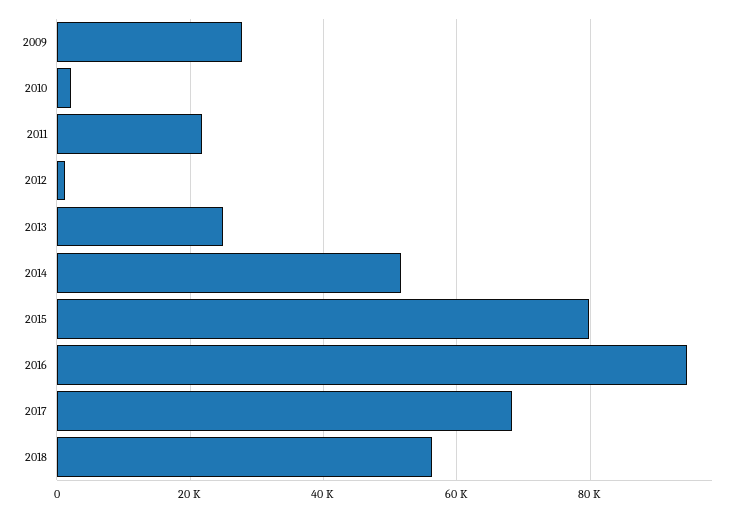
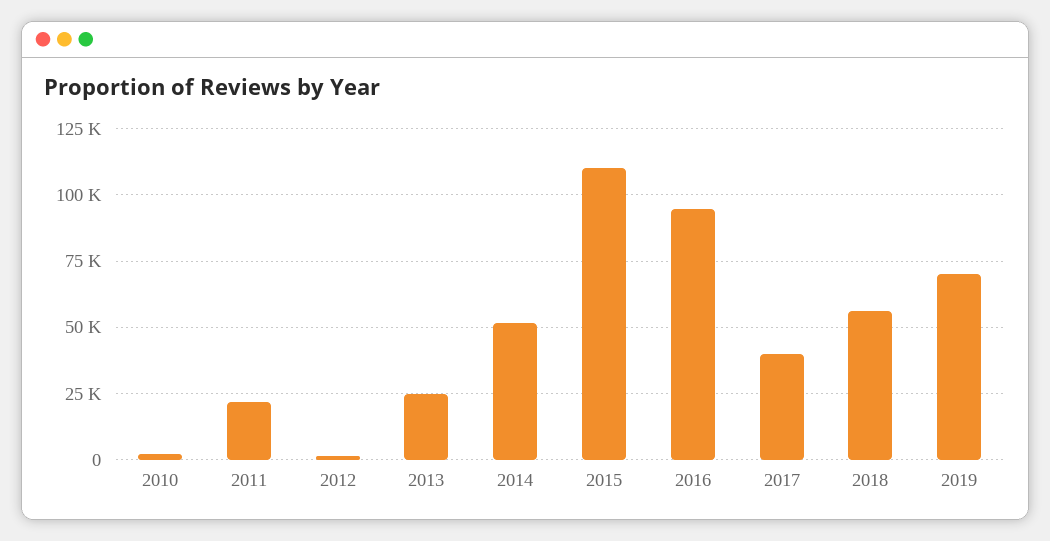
2009: 28000 -> none
2015: 80000 -> 110000
2017: 68000 -> 40000
2019: none -> 70000

